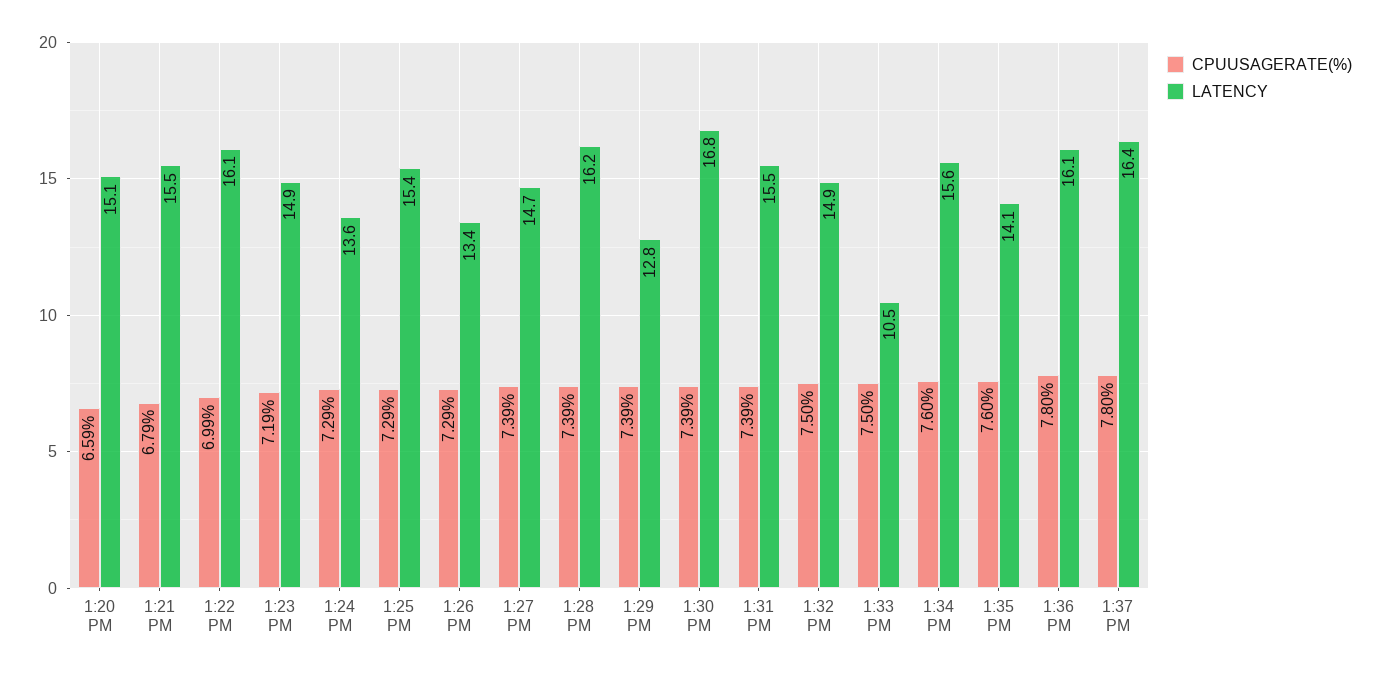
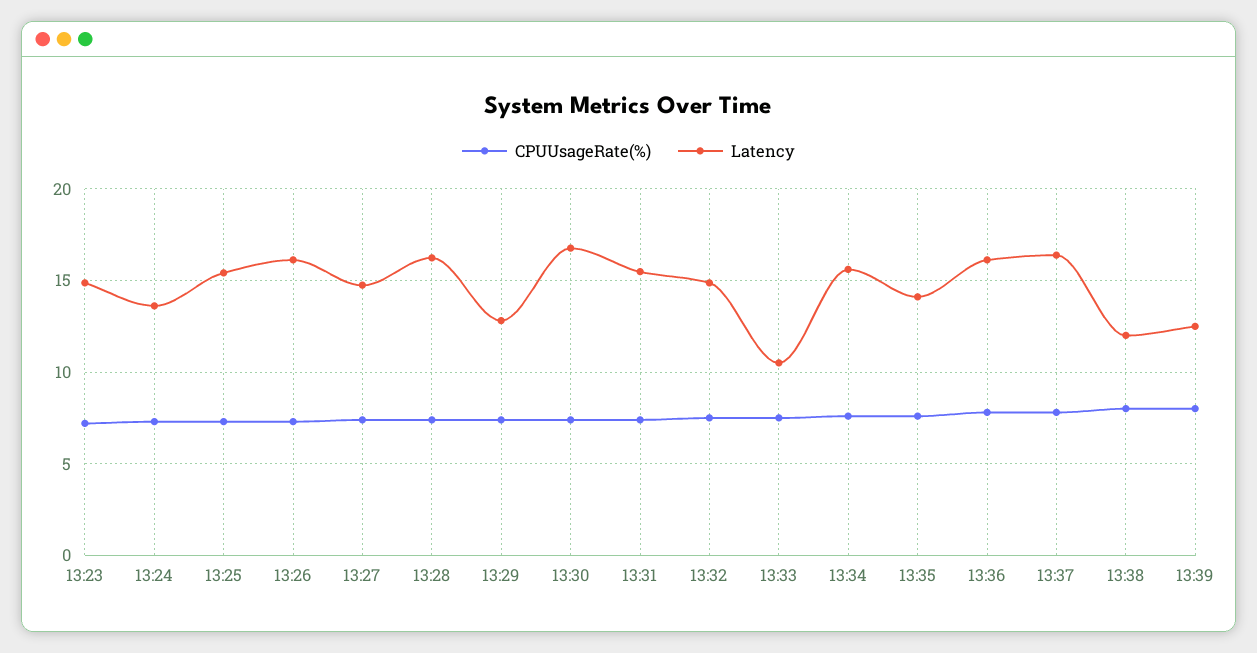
CPUUSAGERATE(%), 1:20 PM: 6.59 -> none
LATENCY, 1:20 PM: 15.1 -> none
CPUUSAGERATE(%), 1:21 PM: 6.79 -> none
LATENCY, 1:21 PM: 15.5 -> none
CPUUSAGERATE(%), 1:22 PM: 6.99 -> none
LATENCY, 1:22 PM: 16.1 -> none
LATENCY, 1:26 PM: 13.4 -> 16
CPUUSAGERATE(%), 13:38: none -> 8
LATENCY, 13:38: none -> 12
CPUUSAGERATE(%), 13:39: none -> 8
LATENCY, 13:39: none -> 12.5

